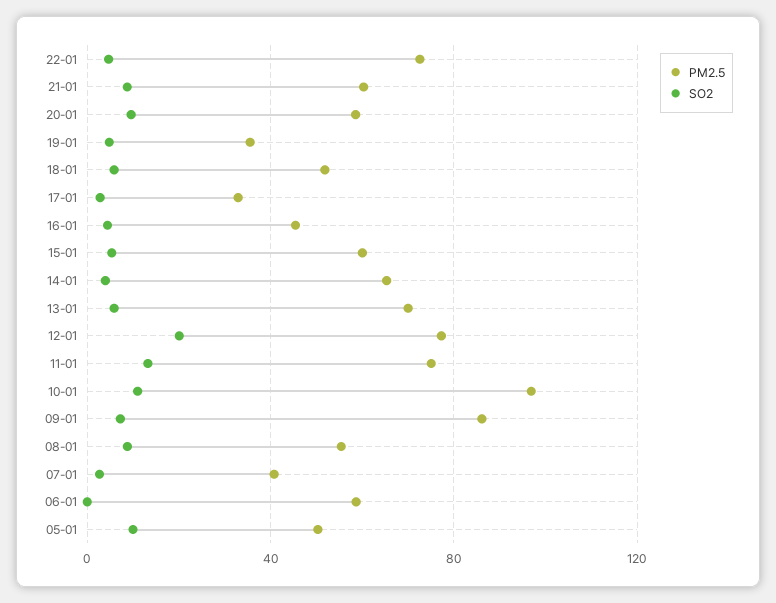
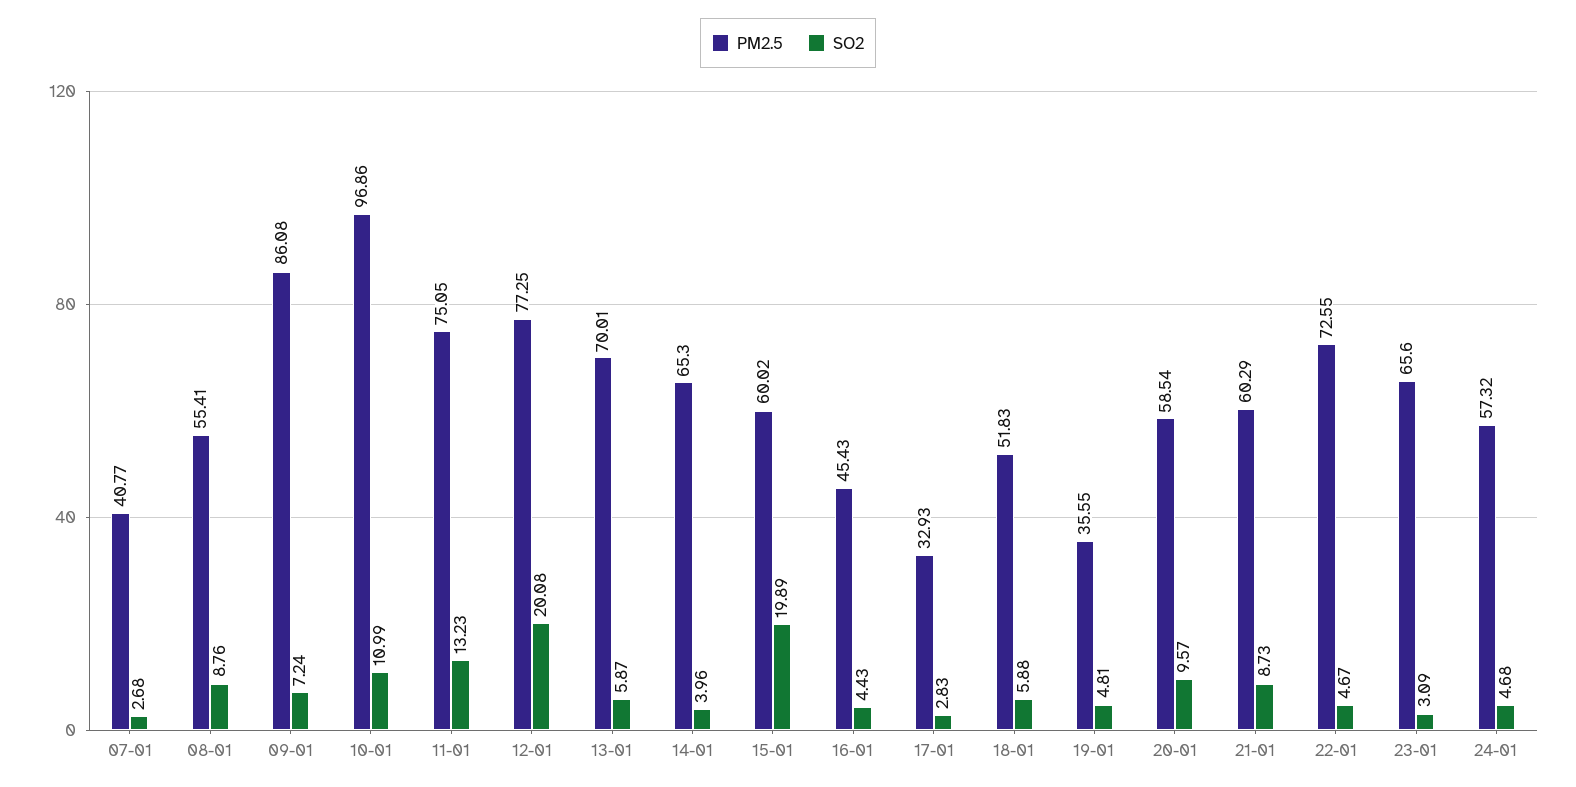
SO2, 15-01: 5 -> 19.89
PM2.5, 06-01: 60 -> none
SO2, 06-01: 0 -> none
PM2.5, 05-01: 50 -> none
SO2, 05-01: 10 -> none
PM2.5, 23-01: none -> 65.6
SO2, 23-01: none -> 3.09
PM2.5, 24-01: none -> 57.32
SO2, 24-01: none -> 4.68

